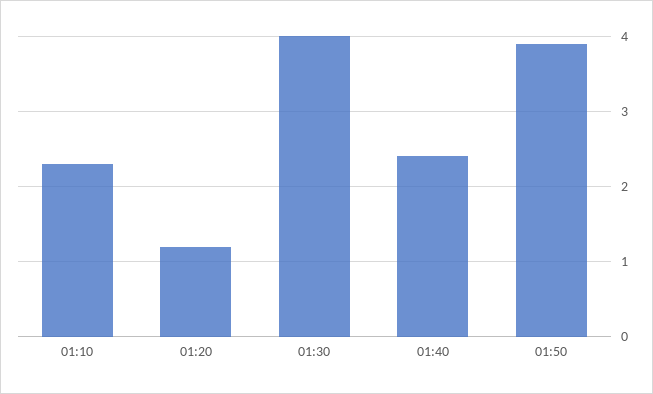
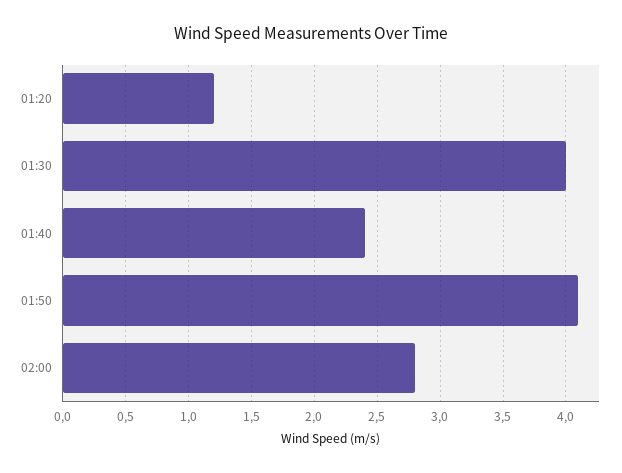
01:10: 2.3 -> none
01:50: 3.9 -> 4.1
02:00: none -> 2.8

